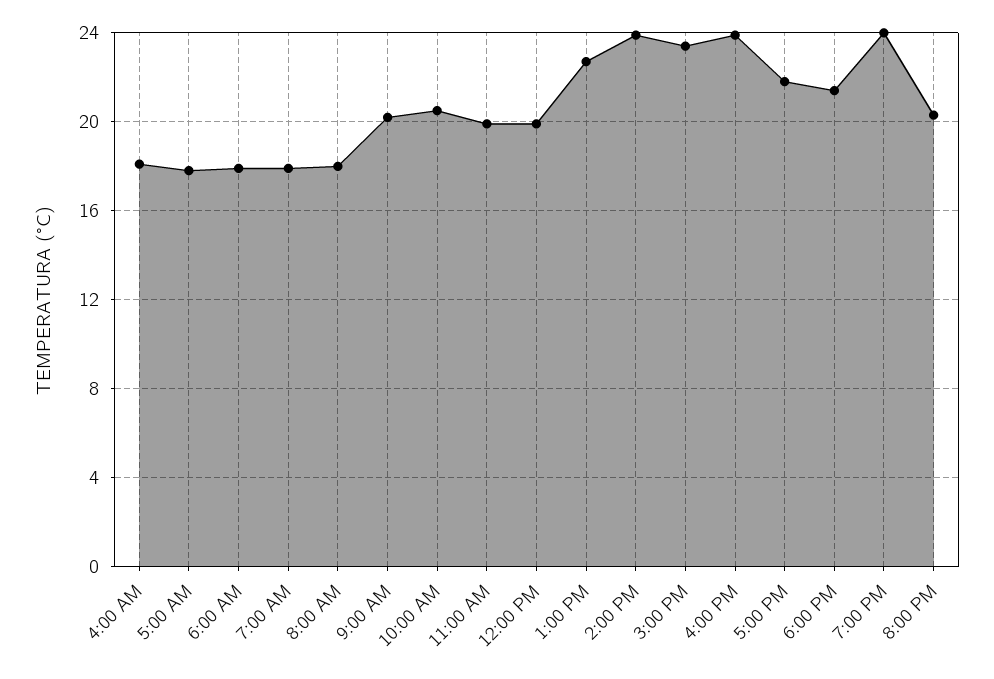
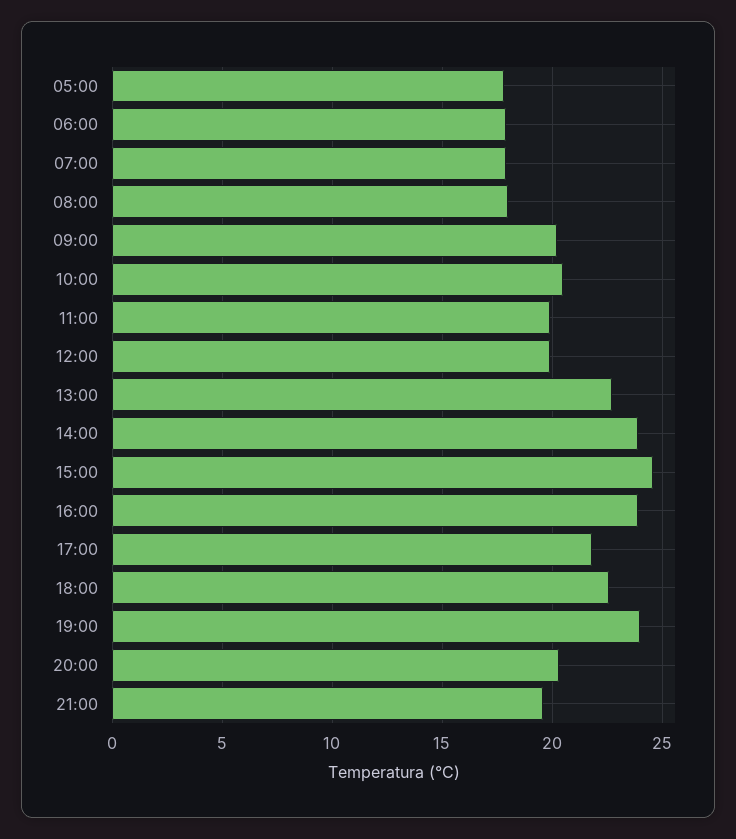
4:00 AM: 18 -> none
3:00 PM: 23.5 -> 24.5
6:00 PM: 21.5 -> 22.5
21:00: none -> 19.5

